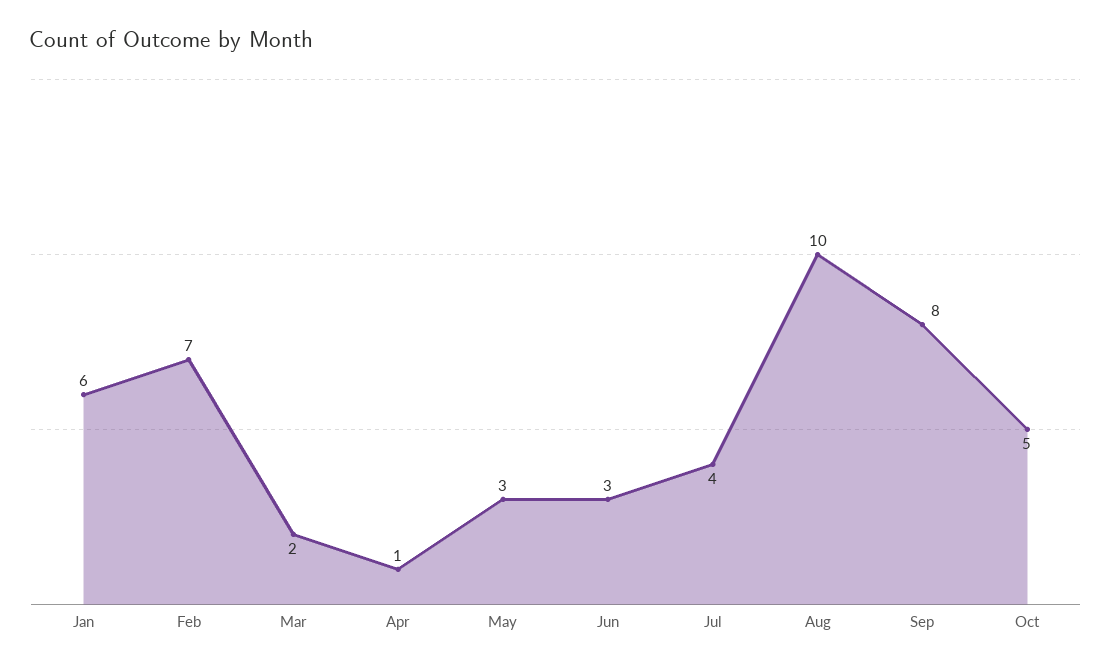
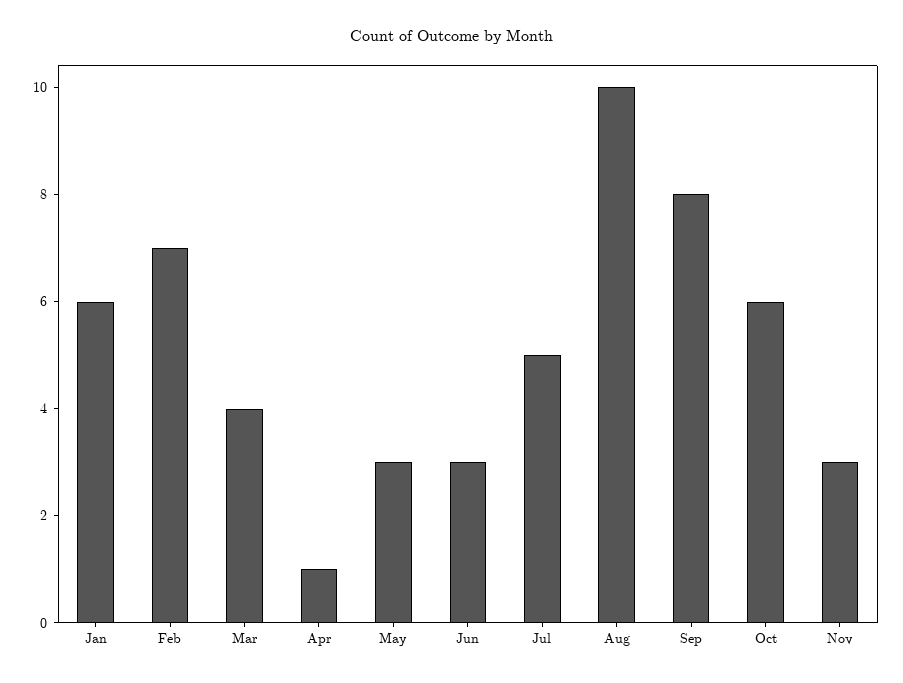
Mar: 2 -> 4
Jul: 4 -> 5
Oct: 5 -> 6
Nov: none -> 3

